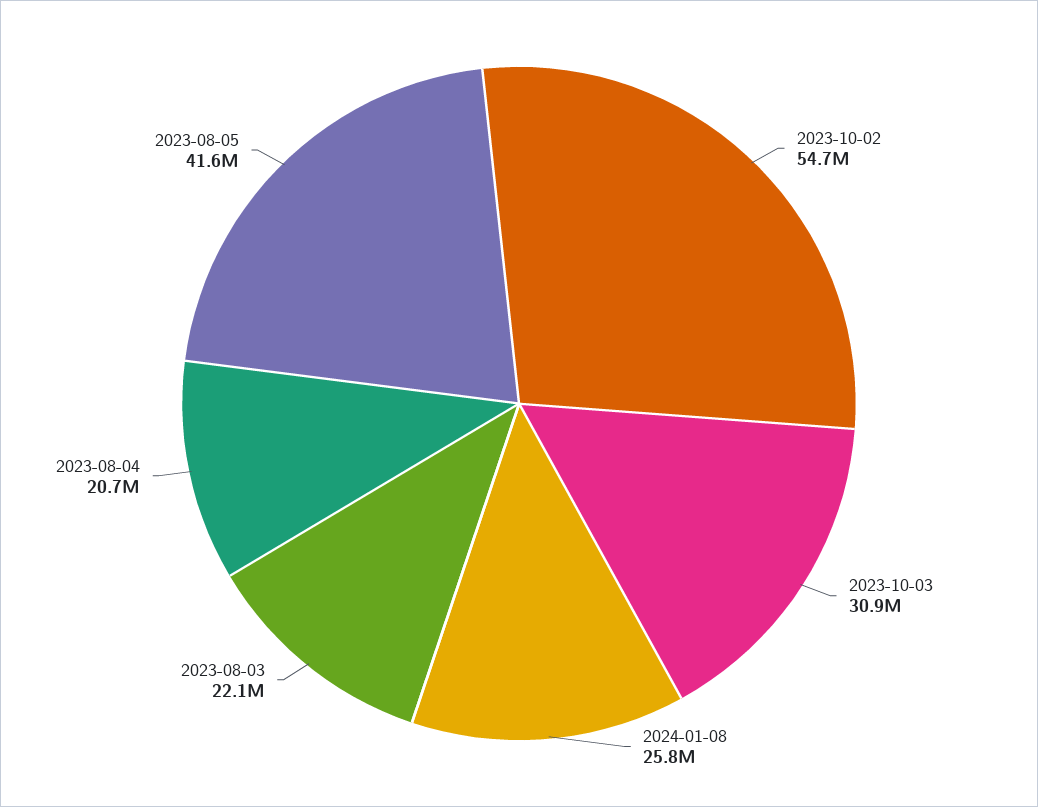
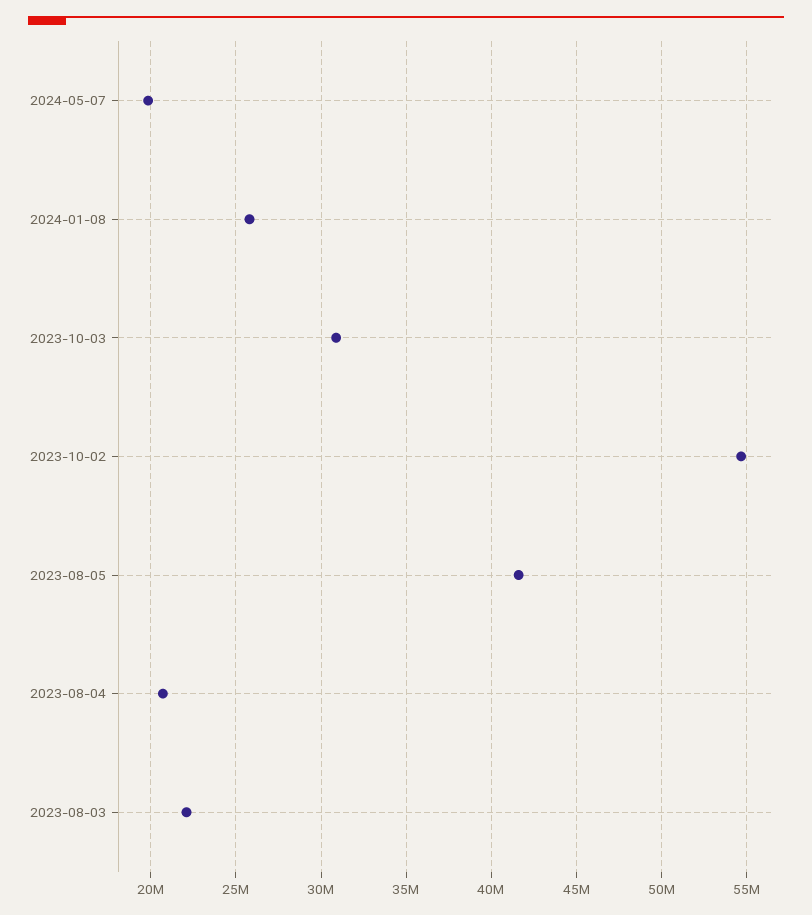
2024-05-07: none -> 20000000

